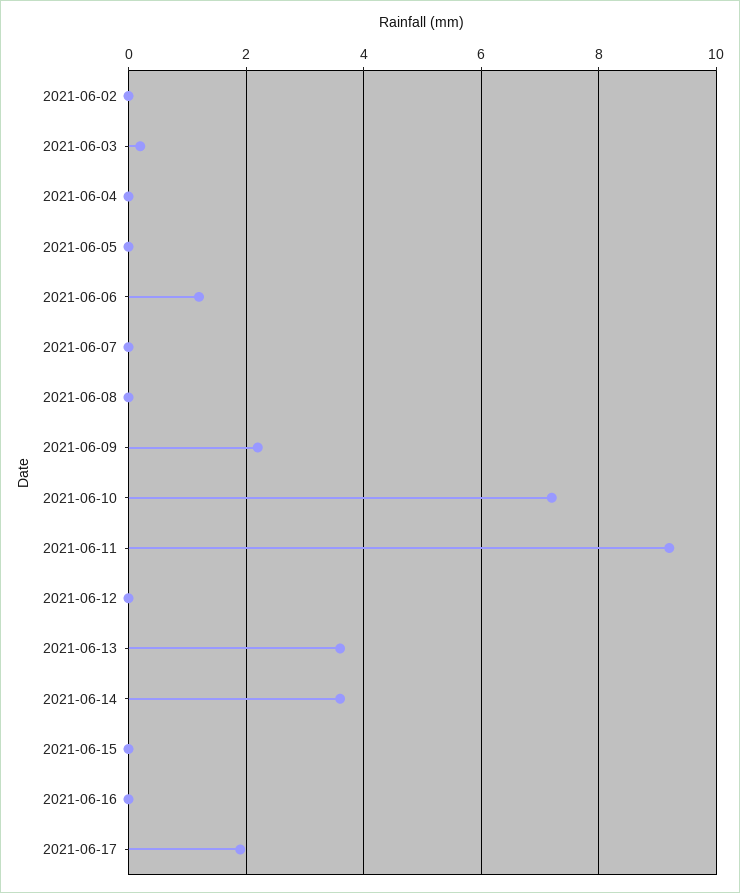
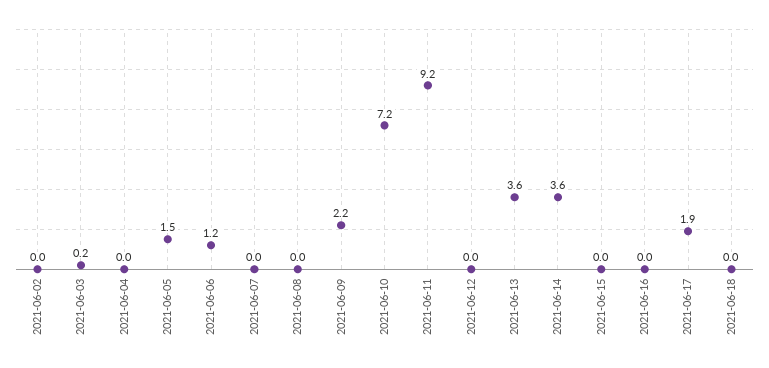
2021-06-05: 0 -> 1.5
2021-06-18: none -> 0

